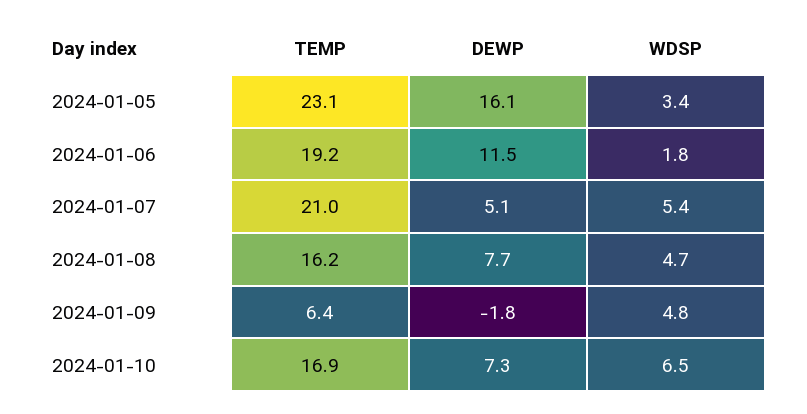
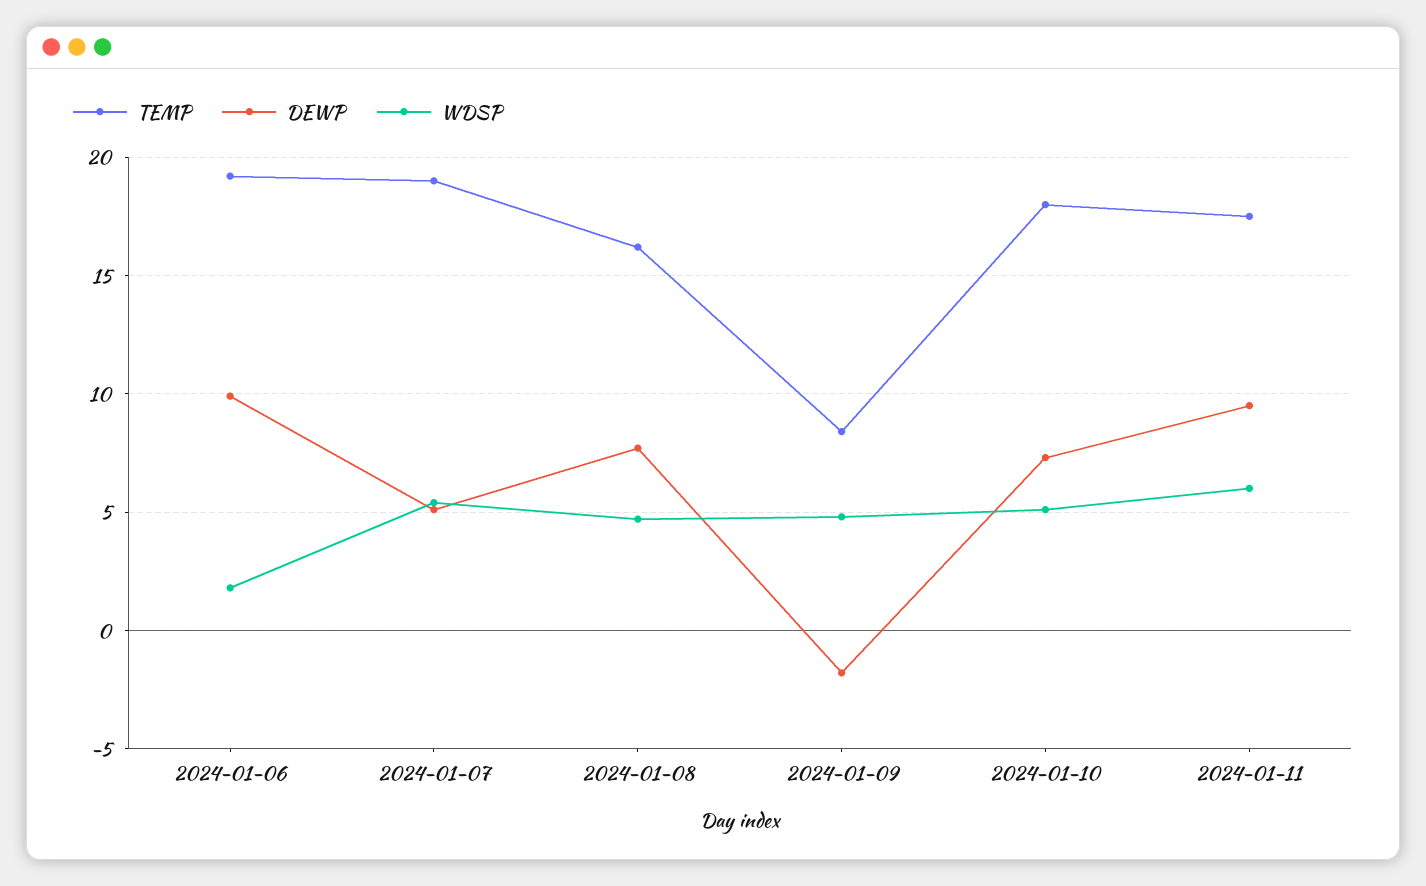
TEMP, 2024-01-05: 23.1 -> none
DEWP, 2024-01-05: 16.1 -> none
WDSP, 2024-01-05: 3.4 -> none
DEWP, 2024-01-06: 11.5 -> 10
TEMP, 2024-01-07: 21 -> 19
TEMP, 2024-01-09: 6.4 -> 8.5
TEMP, 2024-01-10: 16.9 -> 18
WDSP, 2024-01-10: 6.5 -> 5
TEMP, 2024-01-11: none -> 17.5
DEWP, 2024-01-11: none -> 9.5
WDSP, 2024-01-11: none -> 6

